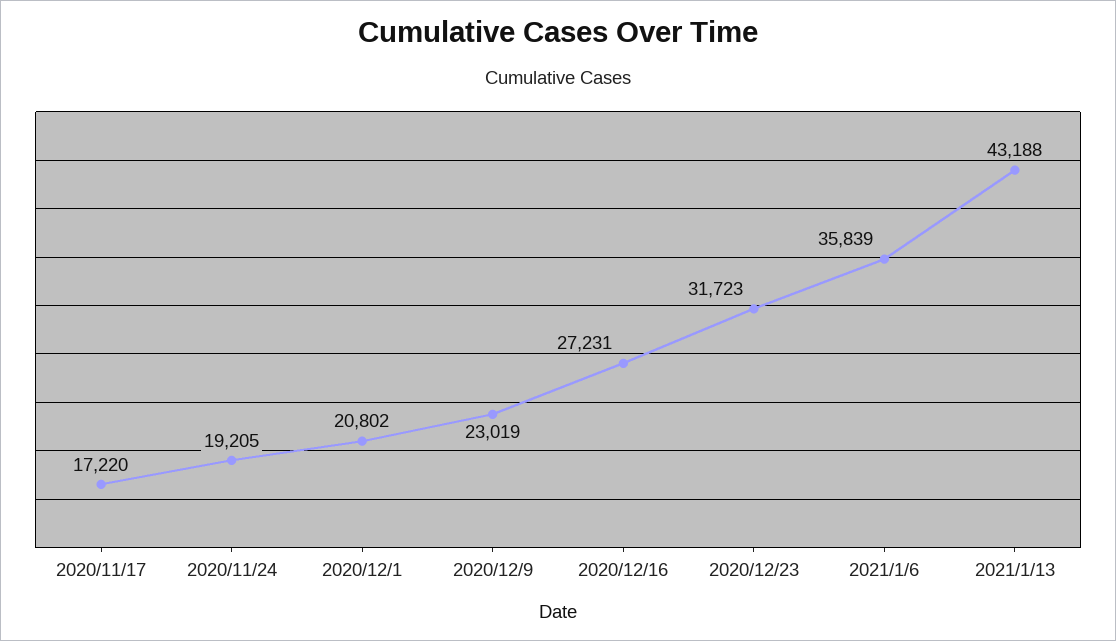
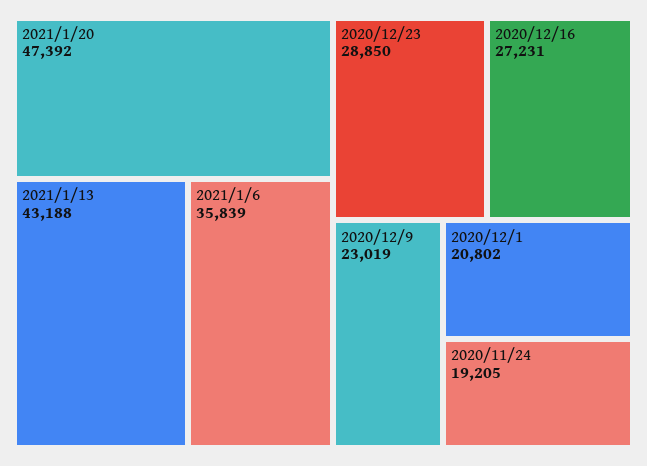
2020/11/17: 17220 -> none
2020/12/23: 31723 -> 28850
2021/1/20: none -> 47392

